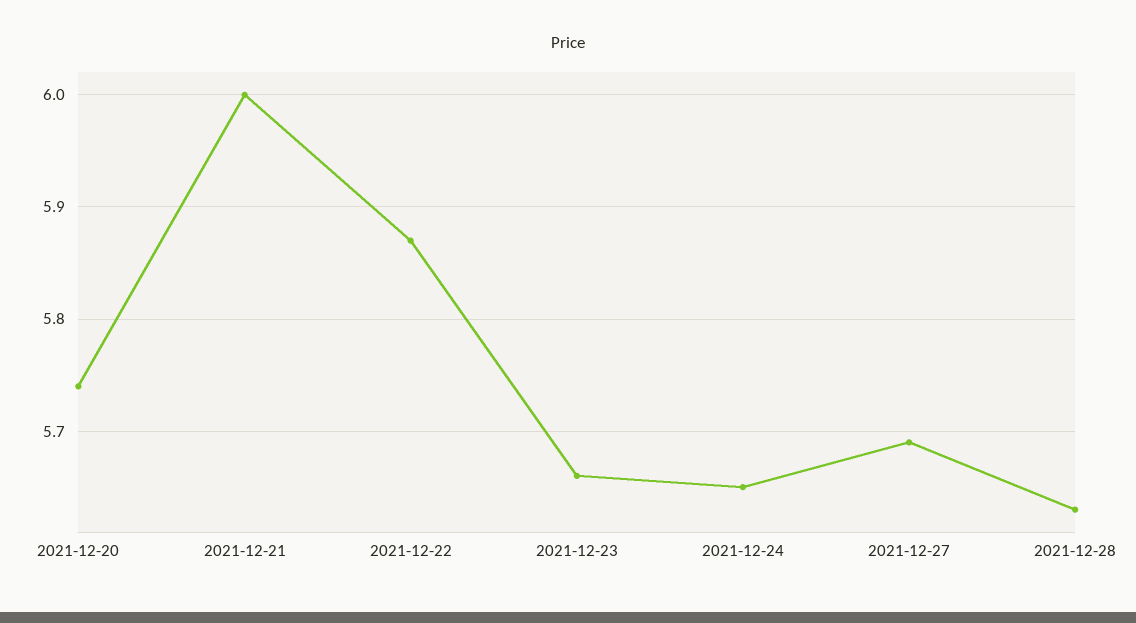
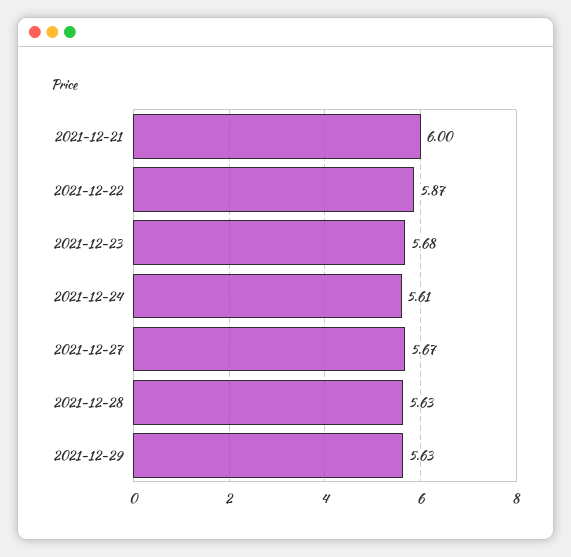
2021-12-20: 5.74 -> none
2021-12-23: 5.66 -> 5.68
2021-12-24: 5.65 -> 5.61
2021-12-27: 5.69 -> 5.67
2021-12-29: none -> 5.63

